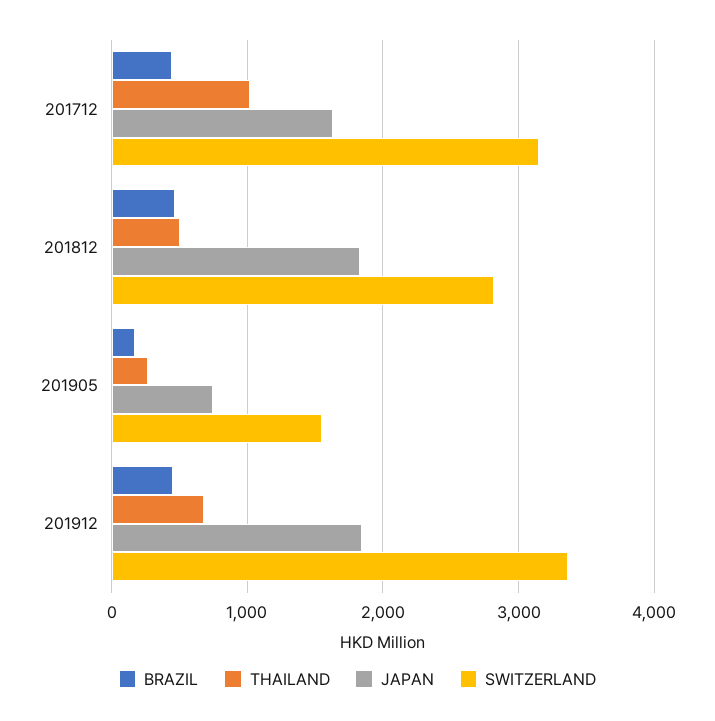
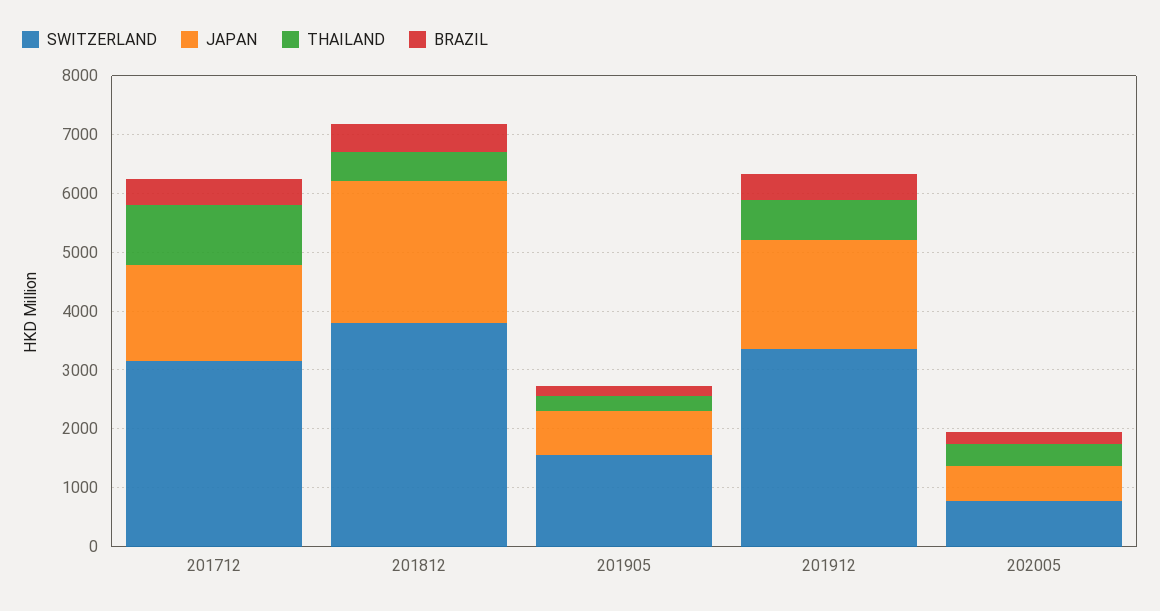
JAPAN, 201812: 1800 -> 2400
SWITZERLAND, 201812: 2800 -> 3800
SWITZERLAND, 202005: none -> 800
JAPAN, 202005: none -> 600
THAILAND, 202005: none -> 400
BRAZIL, 202005: none -> 200

